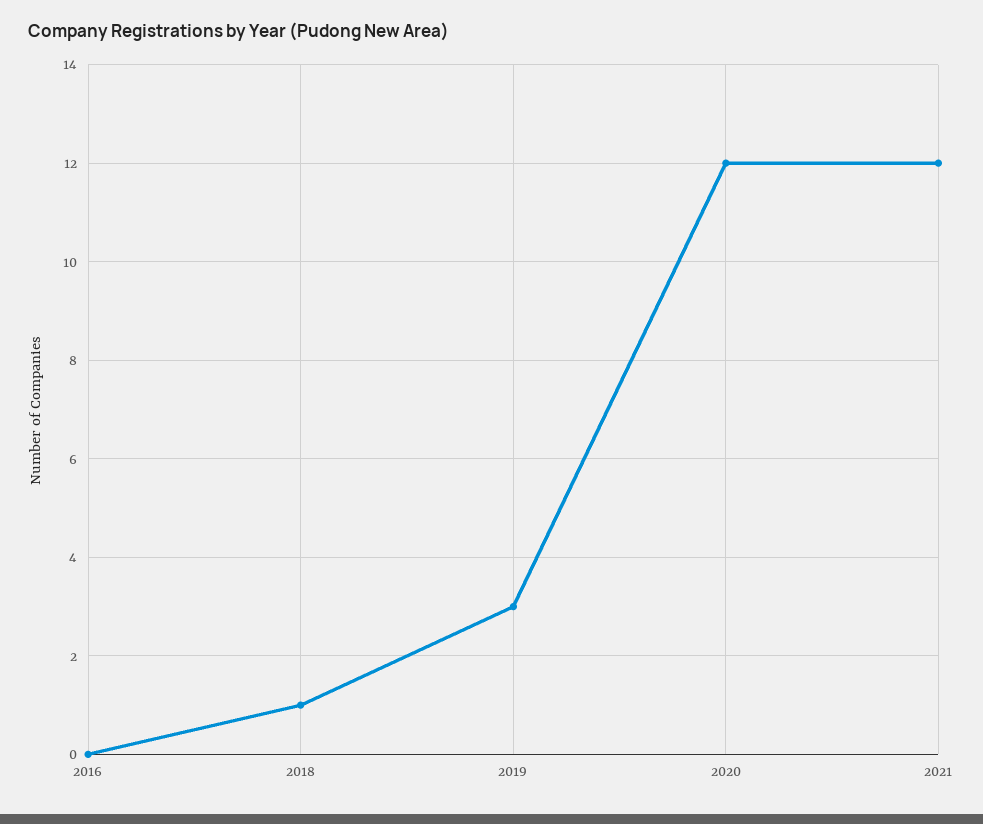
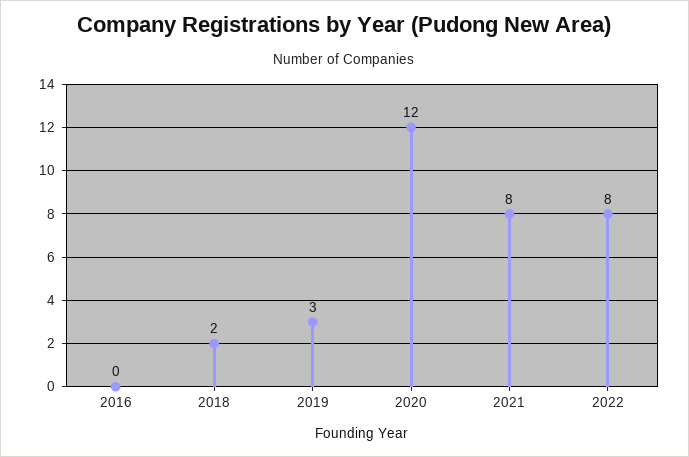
2018: 1 -> 2
2021: 12 -> 8
2022: none -> 8

